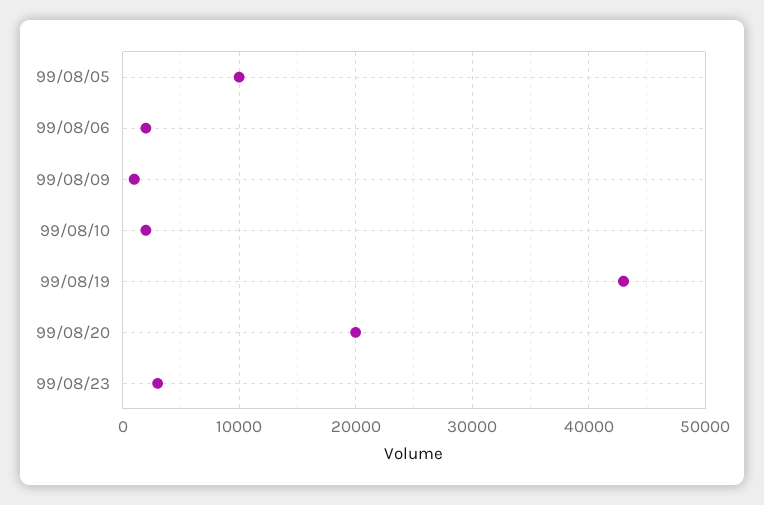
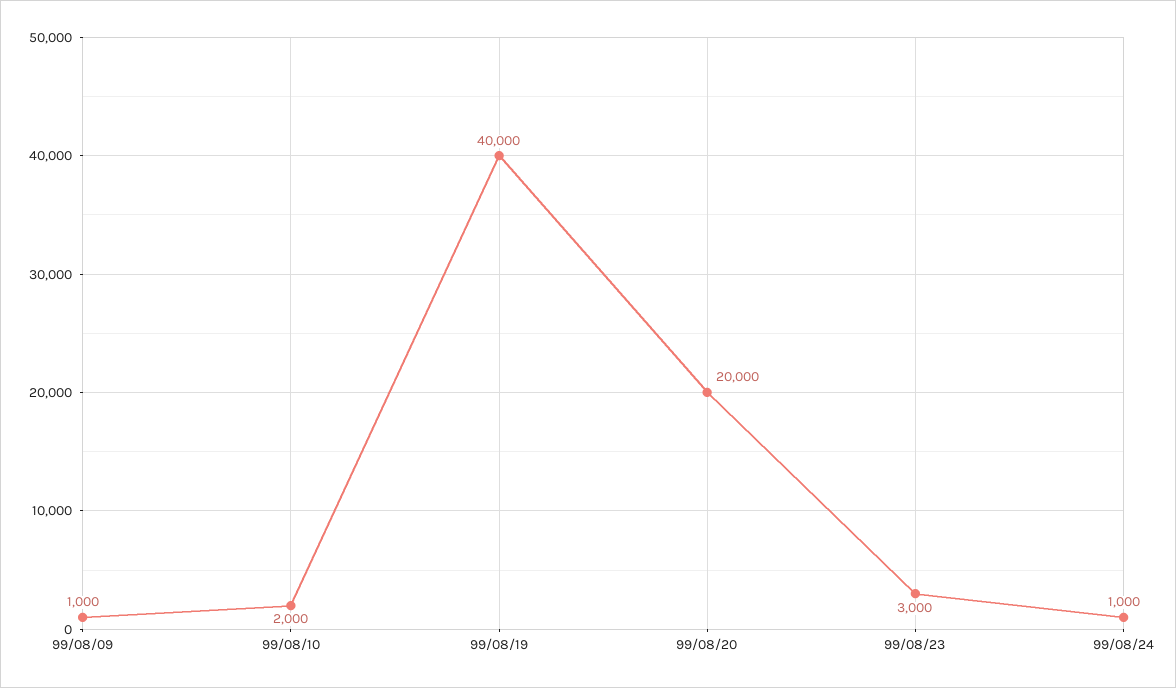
99/08/05: 10000 -> none
99/08/06: 2000 -> none
99/08/19: 43000 -> 40000
99/08/24: none -> 1000

